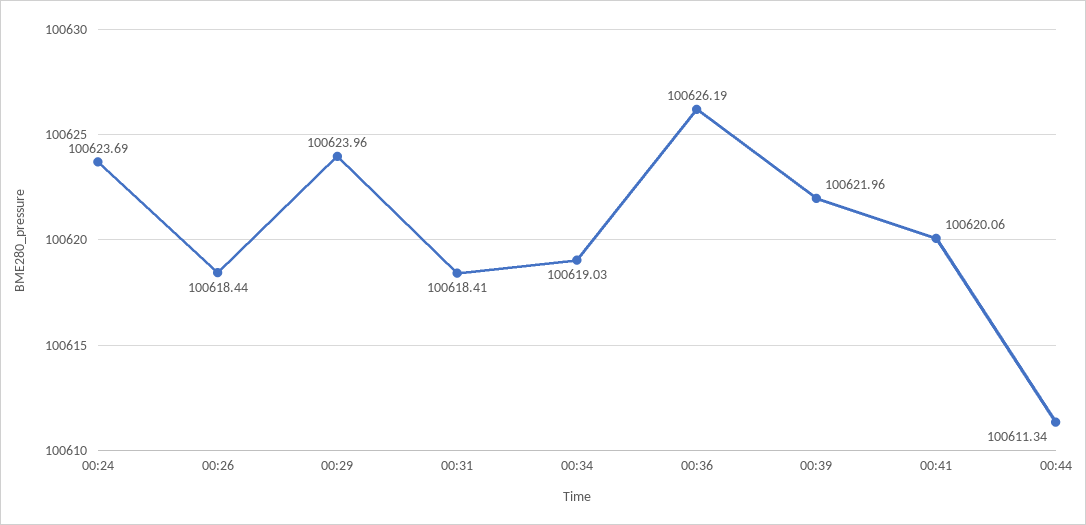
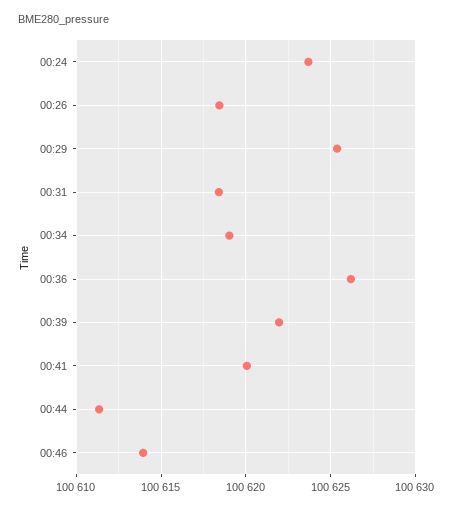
00:29: 100623.96 -> 100625.5
00:46: none -> 100614

